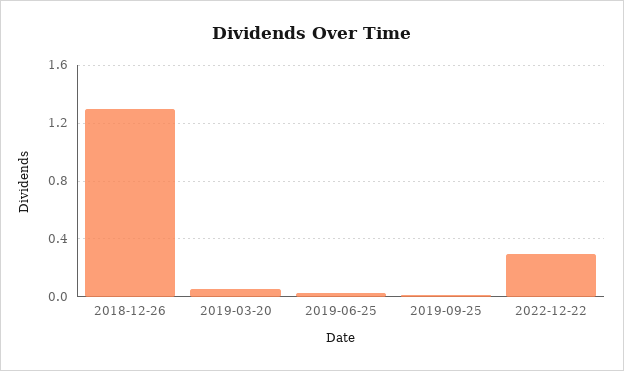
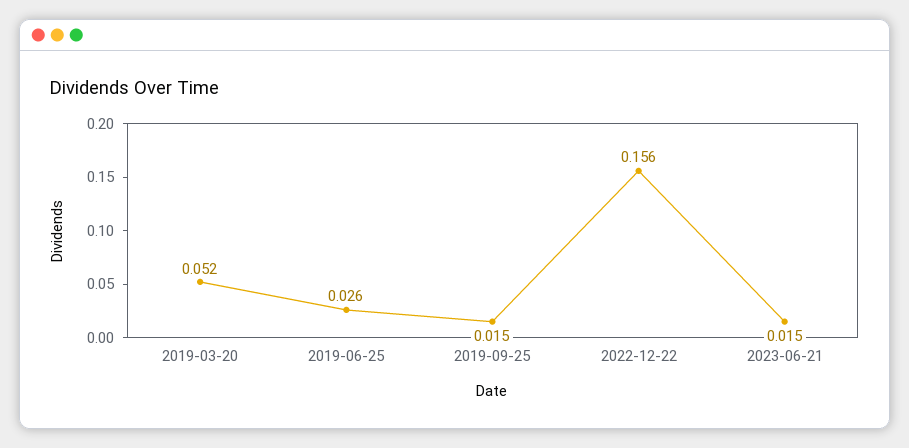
2018-12-26: 1.3 -> none
2022-12-22: 0.3 -> 0.156
2023-06-21: none -> 0.015

